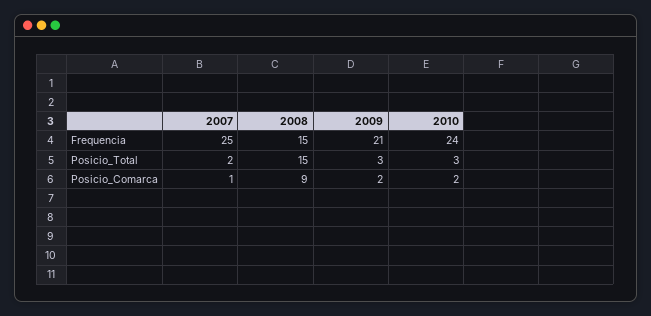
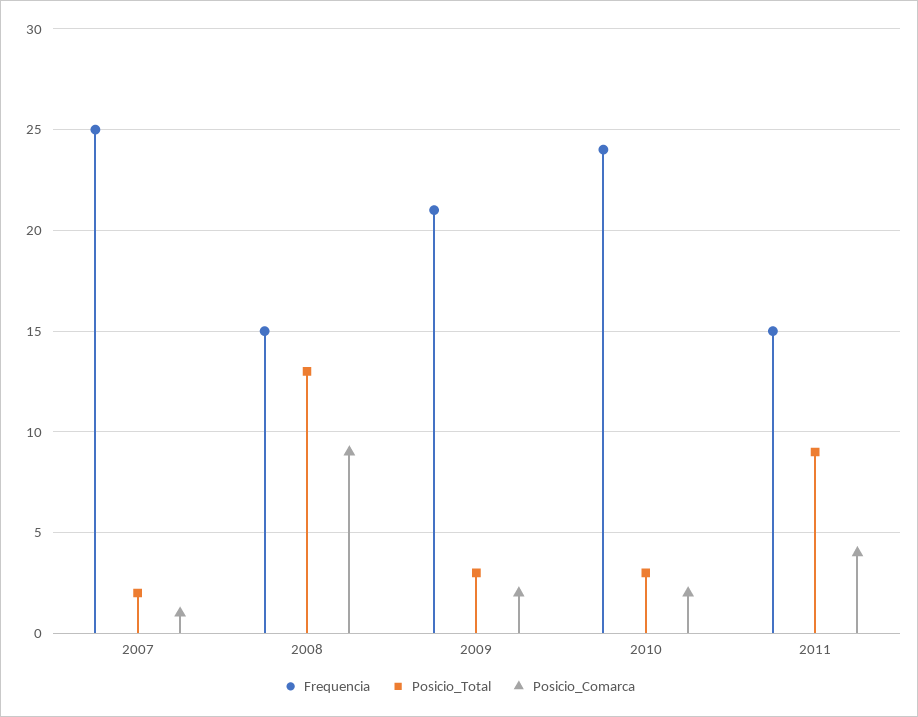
Posicio_Total, 2008: 15 -> 13
Frequencia, 2011: none -> 15
Posicio_Total, 2011: none -> 9
Posicio_Comarca, 2011: none -> 4

